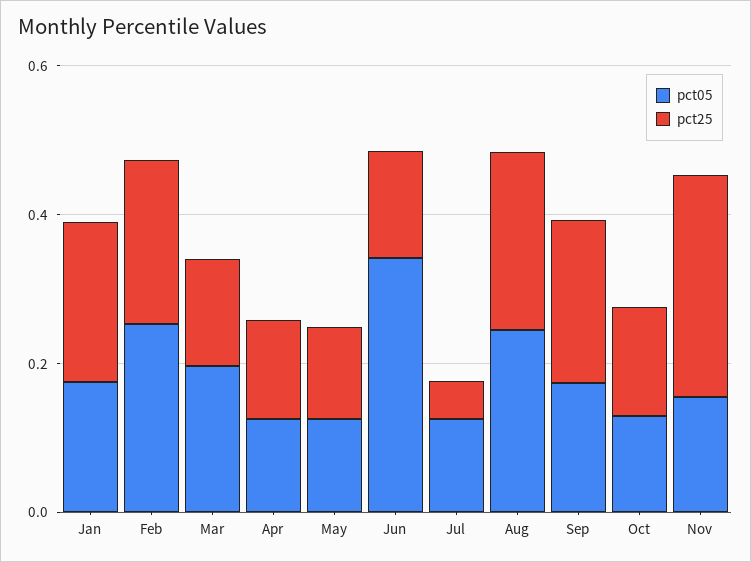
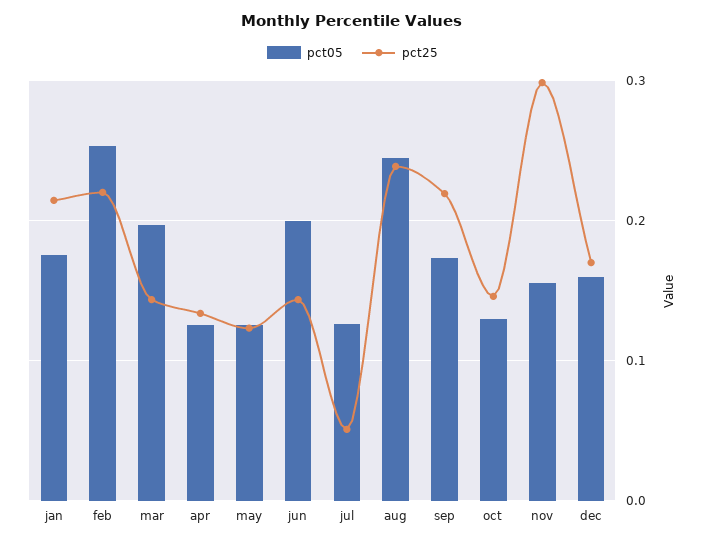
pct05, Jun: 0.35 -> 0.2
pct05, dec: none -> 0.16
pct25, dec: none -> 0.17

